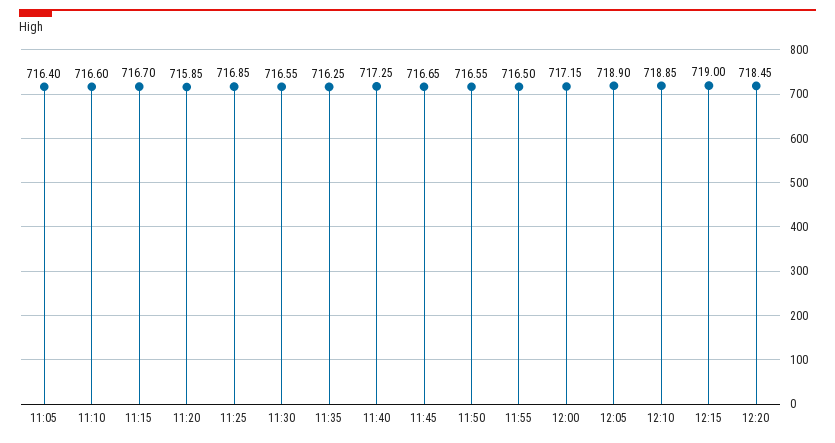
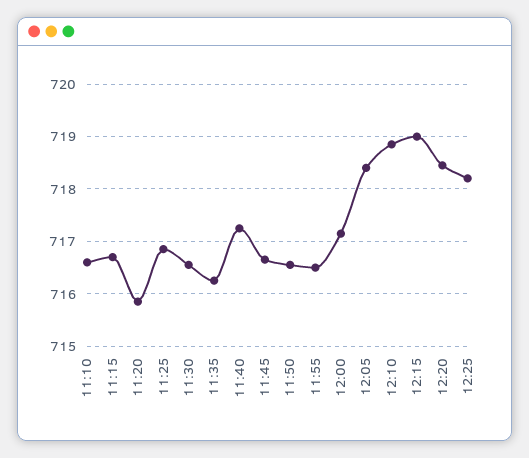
11:05: 716.4 -> none
12:05: 718.9 -> 718.4
12:25: none -> 718.2

